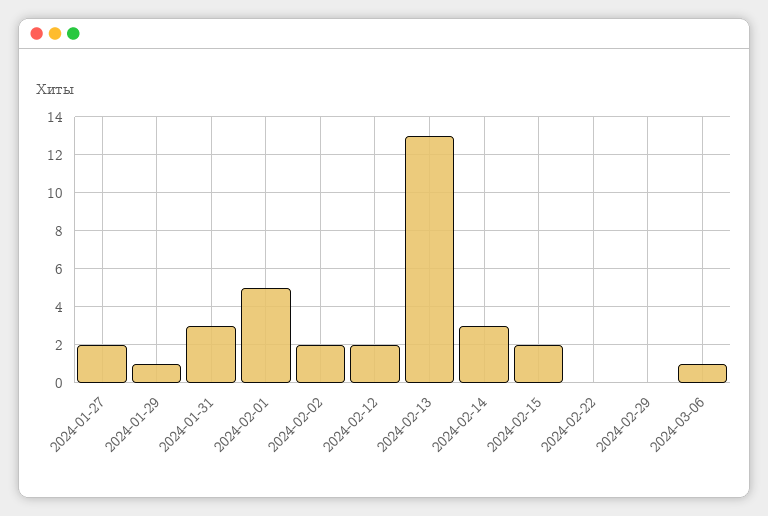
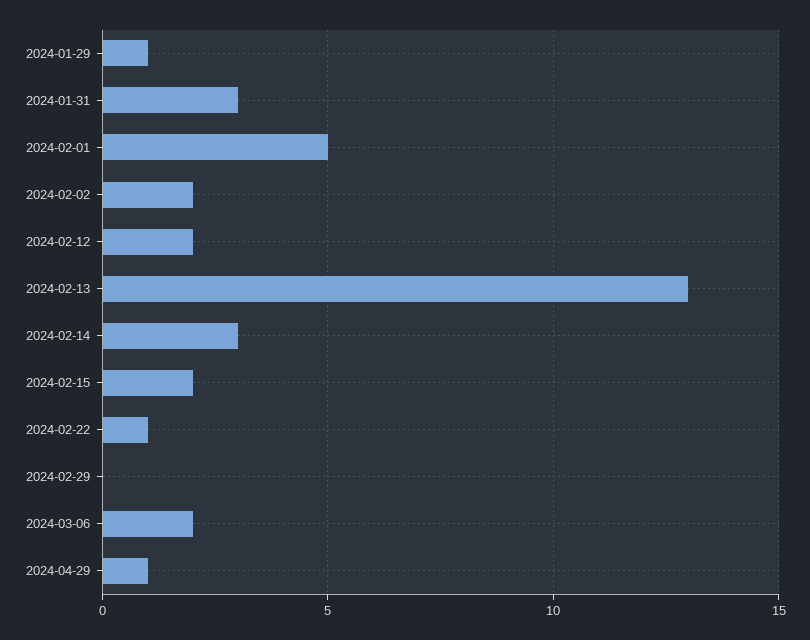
2024-01-27: 2 -> none
2024-02-22: 0 -> 1
2024-03-06: 1 -> 2
2024-04-29: none -> 1

